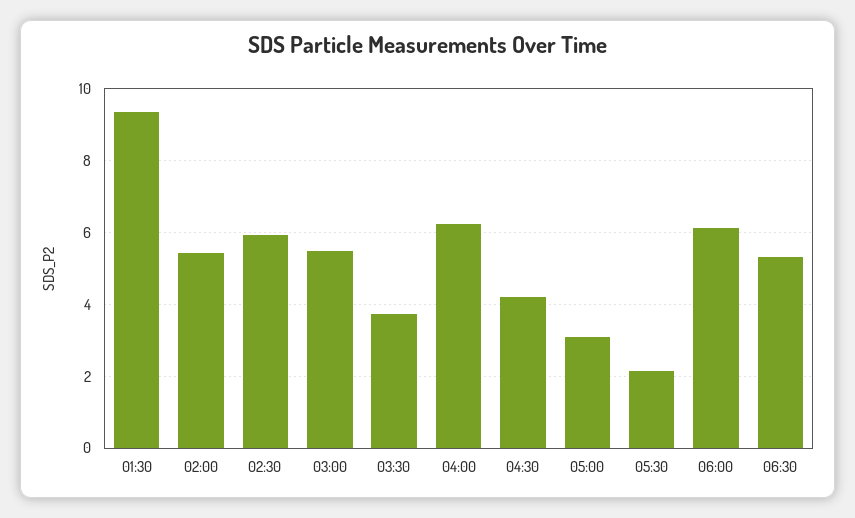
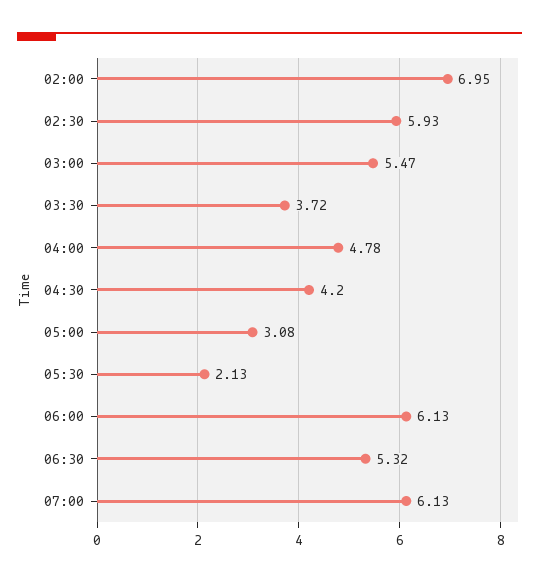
01:30: 9.4 -> none
02:00: 5.4 -> 6.95
04:00: 6.2 -> 4.78
07:00: none -> 6.13

